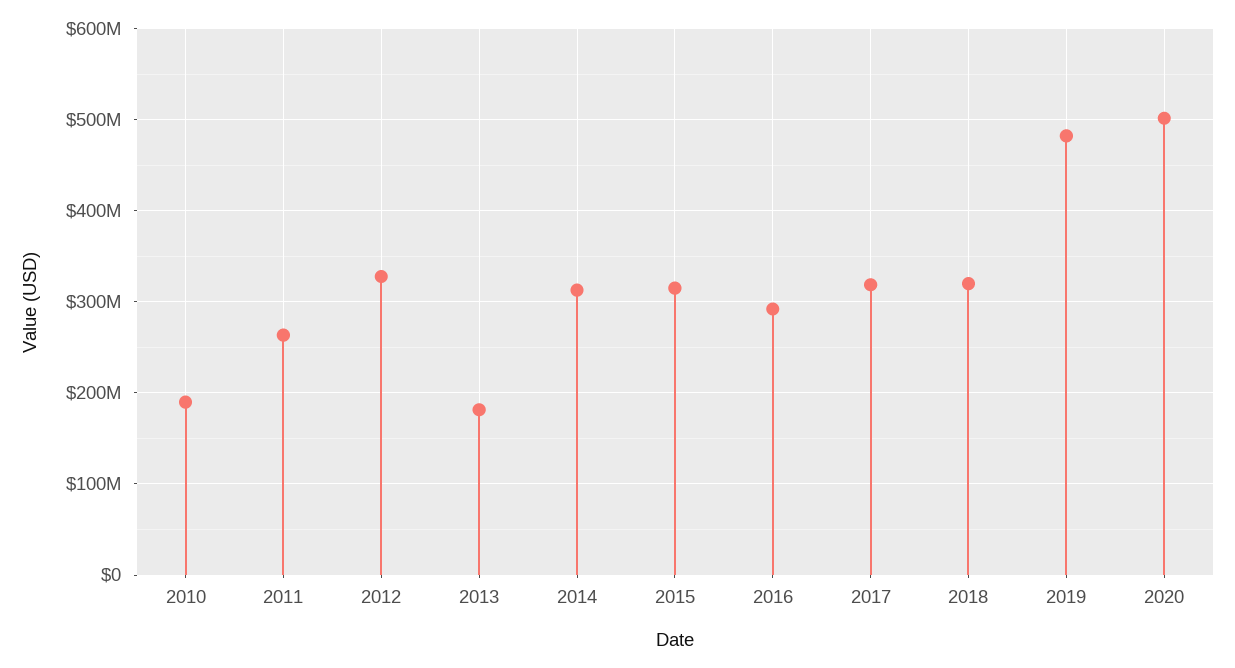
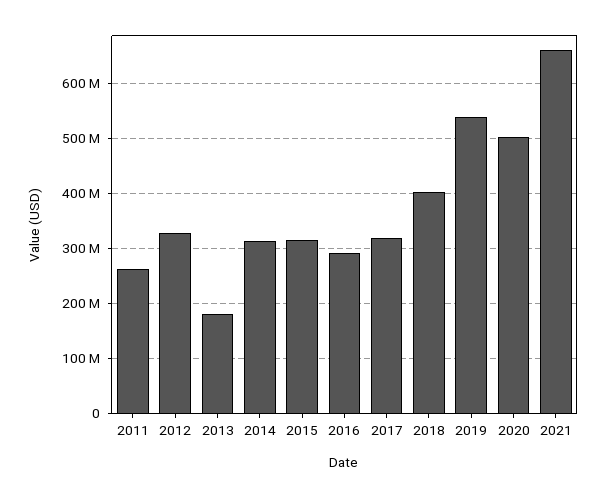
2010: 190000000 -> none
2018: 320000000 -> 400000000
2019: 480000000 -> 540000000
2021: none -> 660000000

